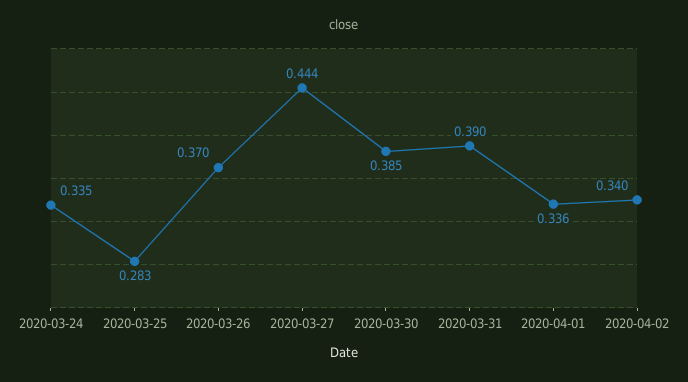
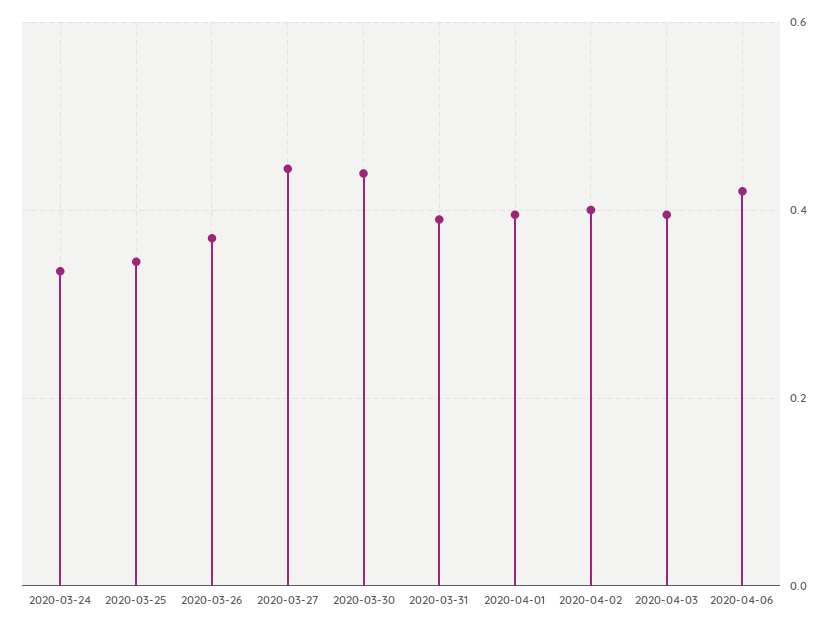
2020-03-25: 0.283 -> 0.34
2020-03-30: 0.385 -> 0.44
2020-04-01: 0.336 -> 0.4
2020-04-02: 0.34 -> 0.4
2020-04-03: none -> 0.4
2020-04-06: none -> 0.42

